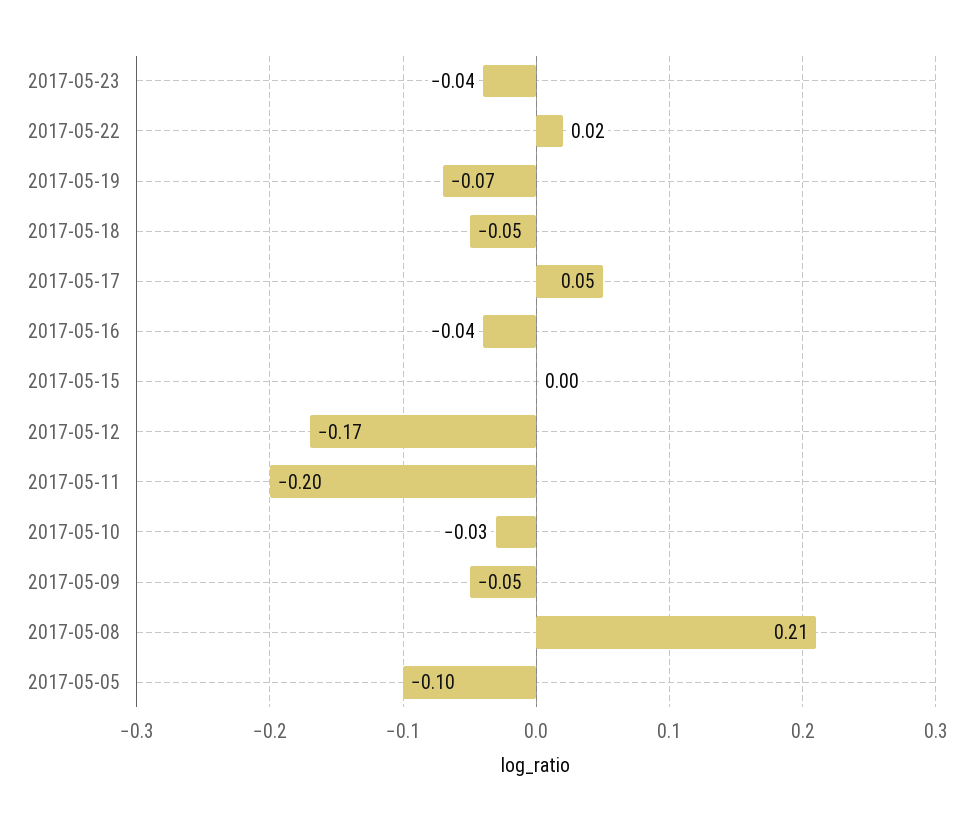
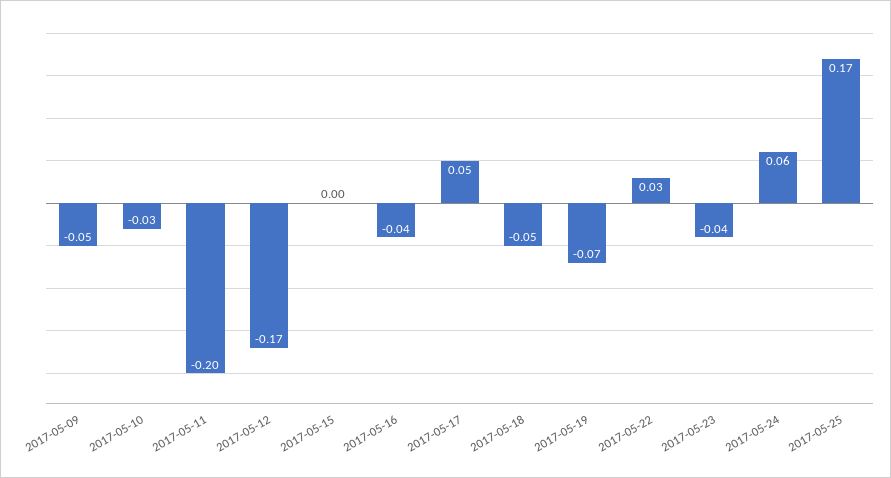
2017-05-22: 0.02 -> 0.03
2017-05-08: 0.21 -> none
2017-05-05: -0.1 -> none
2017-05-24: none -> 0.06
2017-05-25: none -> 0.17

